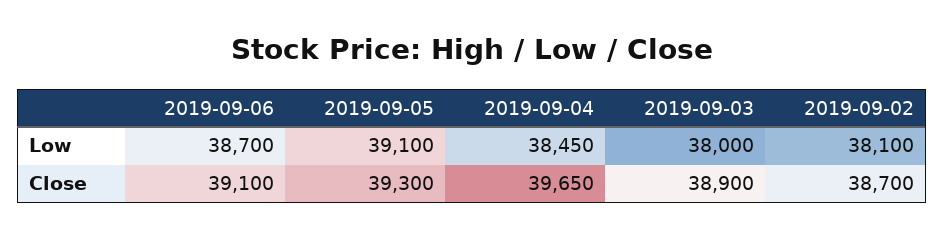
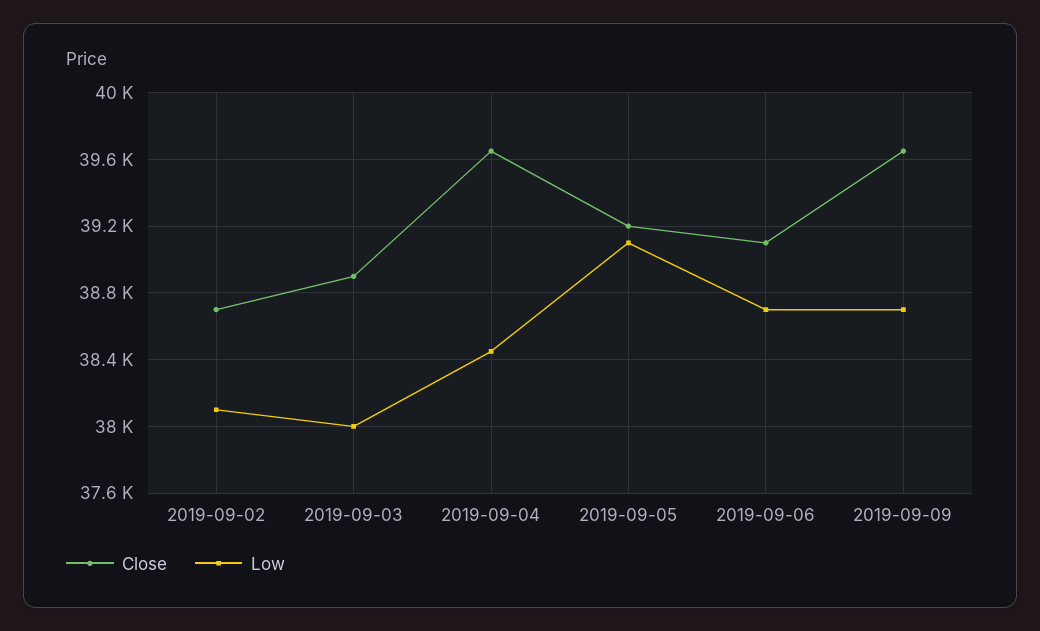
Close, 2019-09-05: 39300 -> 39200
Close, 2019-09-09: none -> 39650
Low, 2019-09-09: none -> 38700

